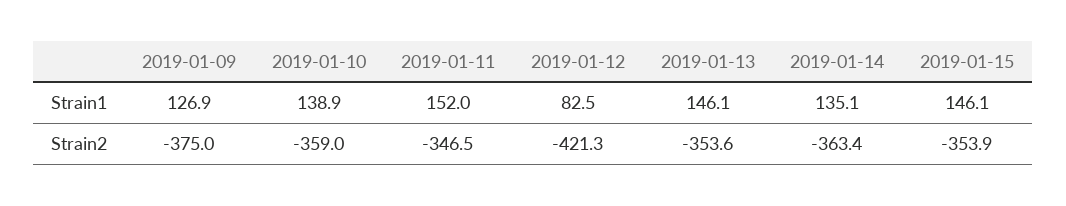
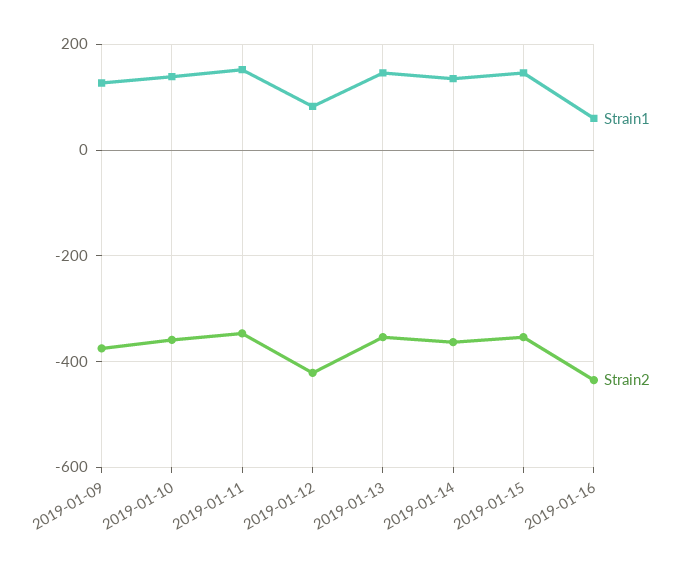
Strain1, 2019-01-16: none -> 60
Strain2, 2019-01-16: none -> -440

